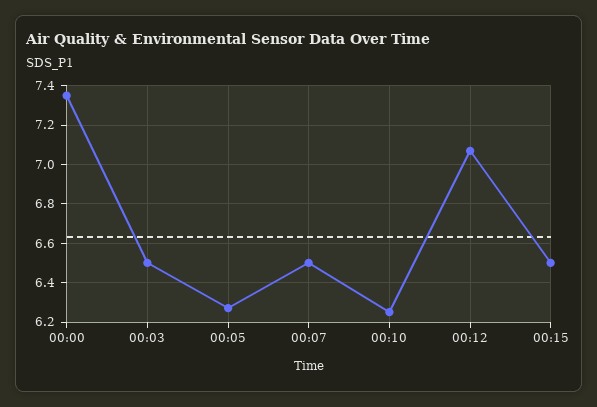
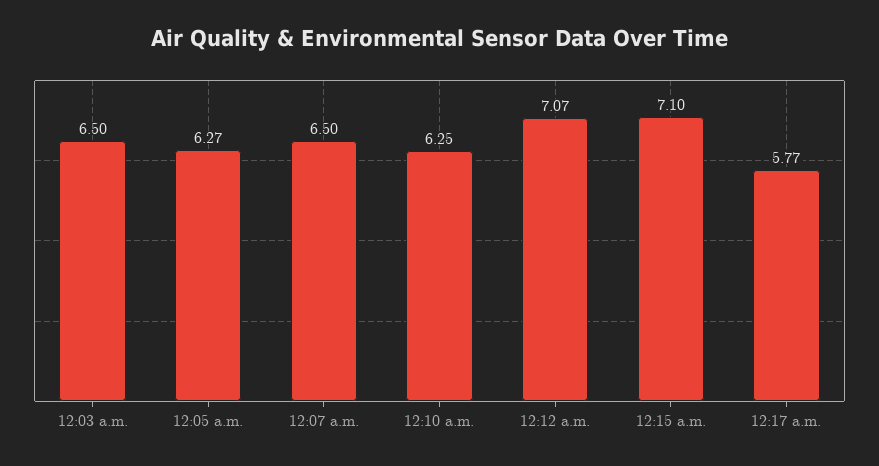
00:00: 7.35 -> none
00:15: 6.5 -> 7.1
12:17 a.m.: none -> 5.77

